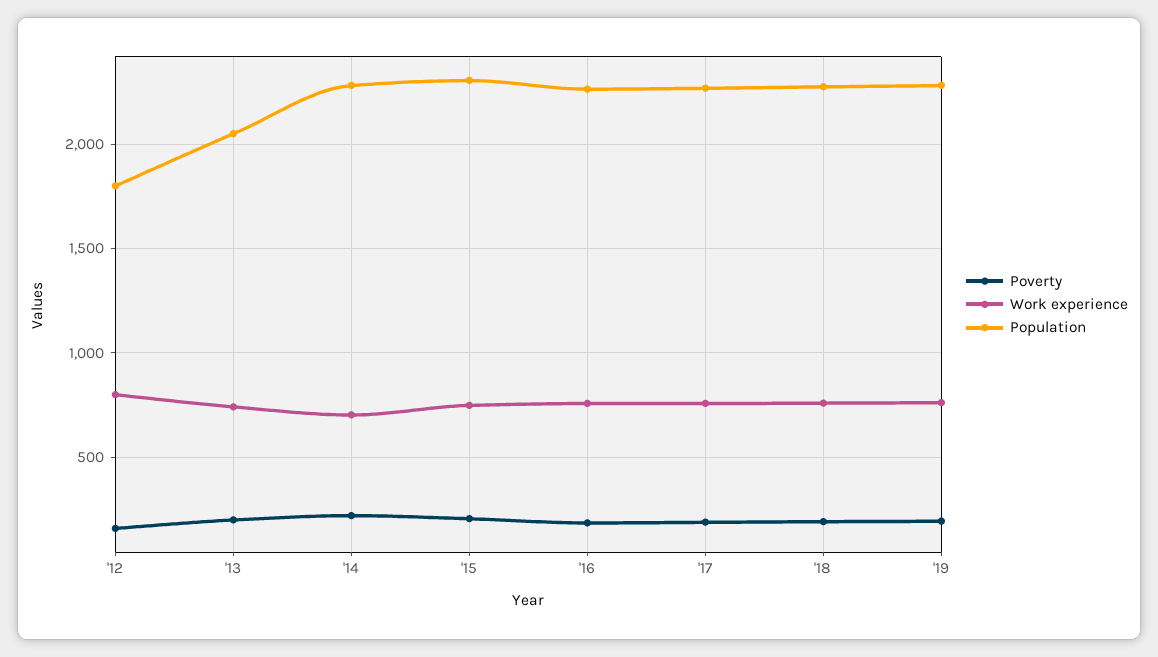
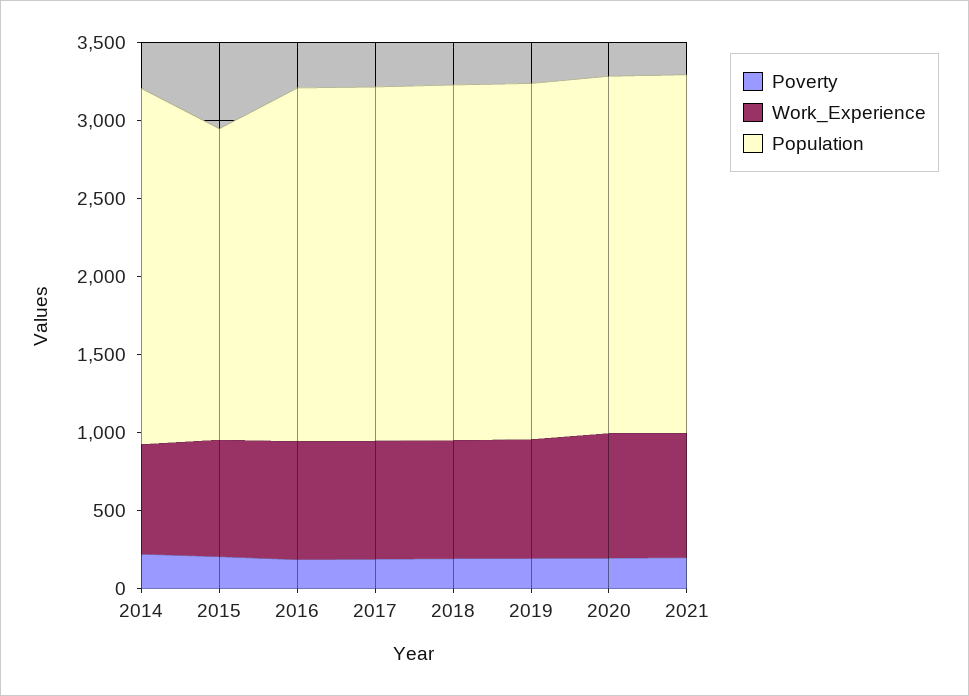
Poverty, '12: 150 -> none
Work experience, '12: 800 -> none
Population, '12: 1800 -> none
Poverty, '13: 200 -> none
Work experience, '13: 750 -> none
Population, '13: 2050 -> none
Population, '15: 2300 -> 2000
Poverty, 2020: none -> 200
Work experience, 2020: none -> 800
Population, 2020: none -> 2300
Poverty, 2021: none -> 200
Work experience, 2021: none -> 800
Population, 2021: none -> 2300

